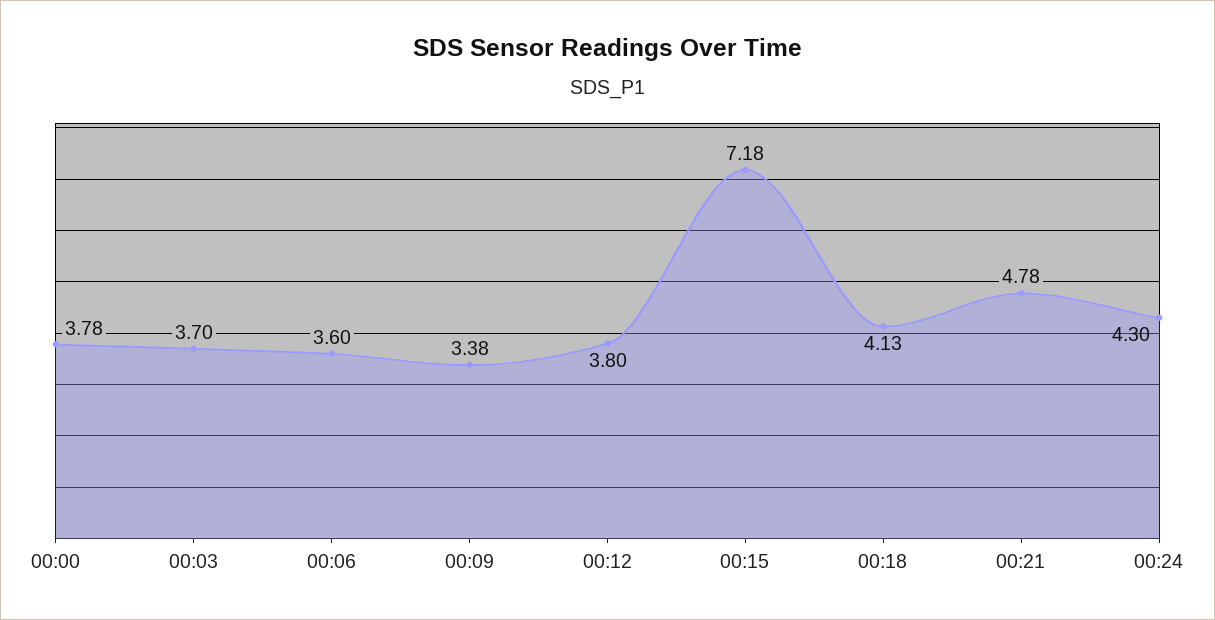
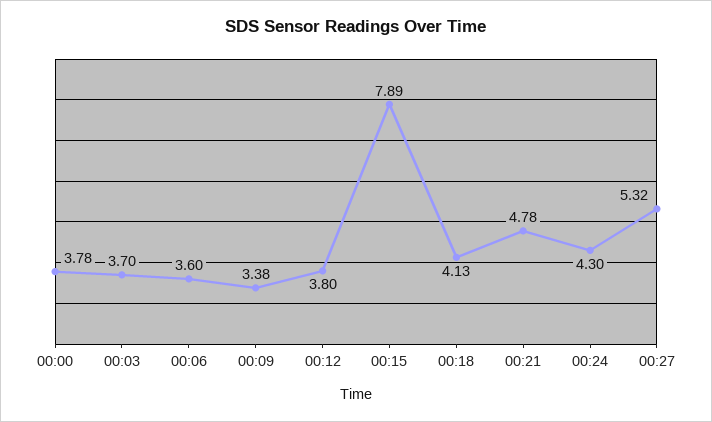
00:15: 7.18 -> 7.89
00:27: none -> 5.32

